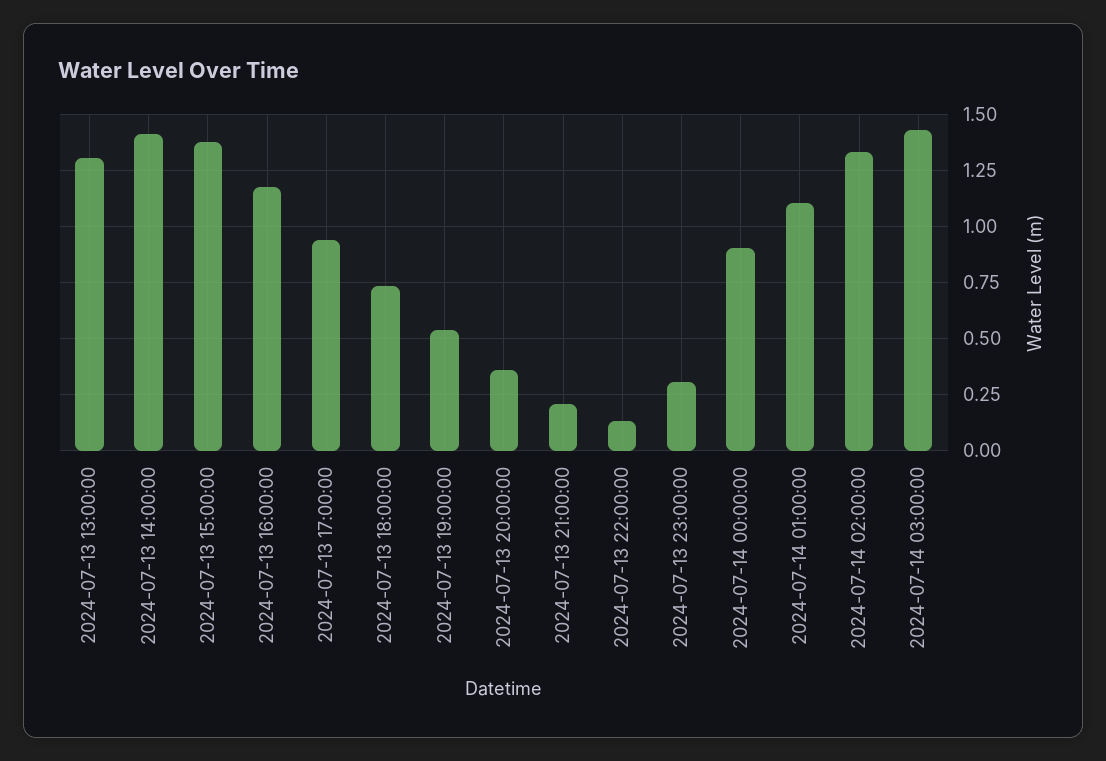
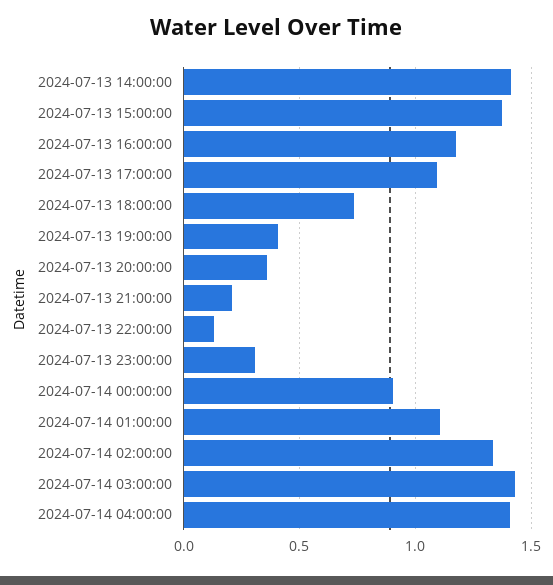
2024-07-13 13:00:00: 1.3 -> none
2024-07-13 17:00:00: 0.95 -> 1.1
2024-07-13 19:00:00: 0.55 -> 0.4
2024-07-14 04:00:00: none -> 1.4

